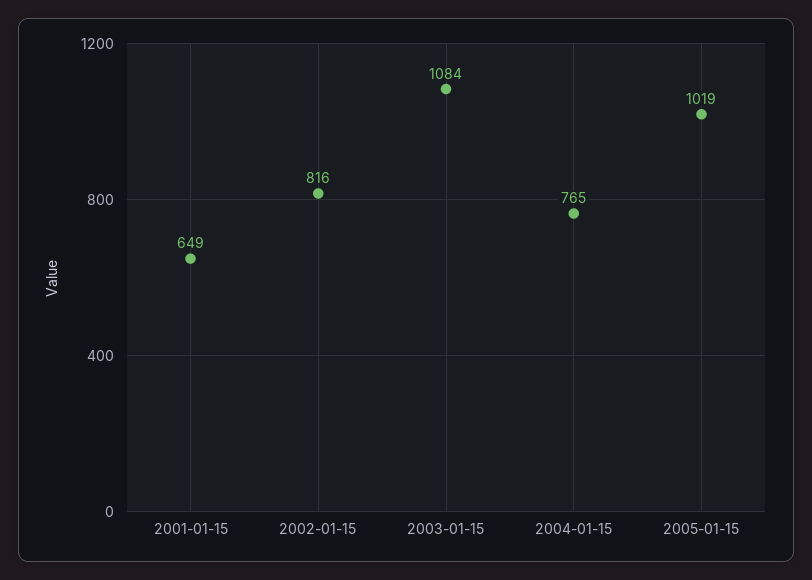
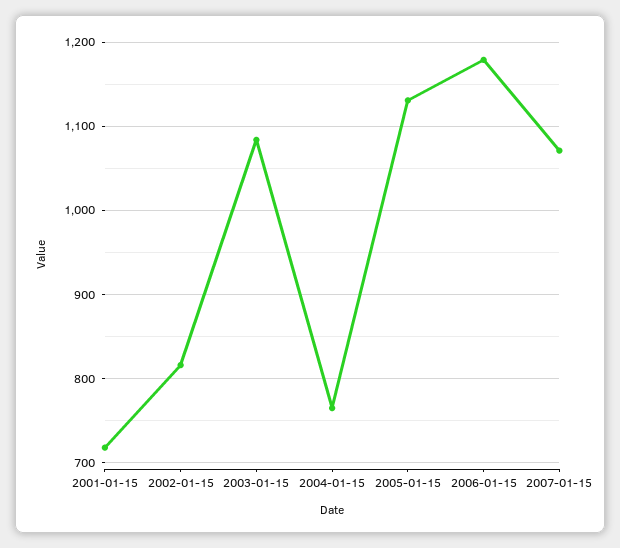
2001-01-15: 649 -> 720
2005-01-15: 1019 -> 1130
2006-01-15: none -> 1180
2007-01-15: none -> 1070

